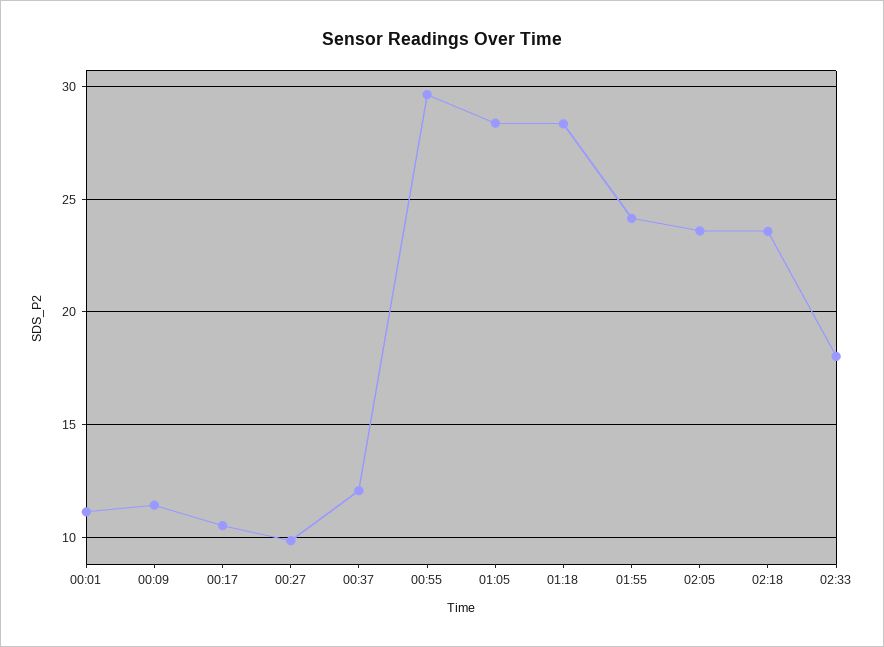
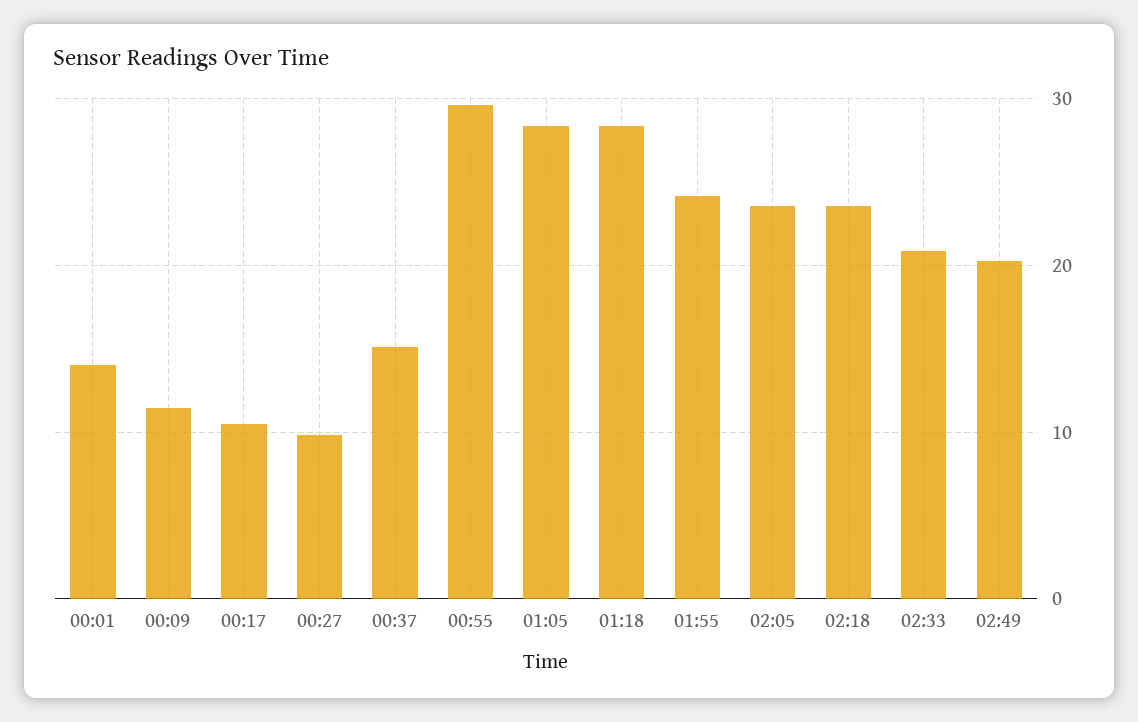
00:01: 11 -> 14
00:37: 12 -> 15
02:33: 18 -> 21
02:49: none -> 20

